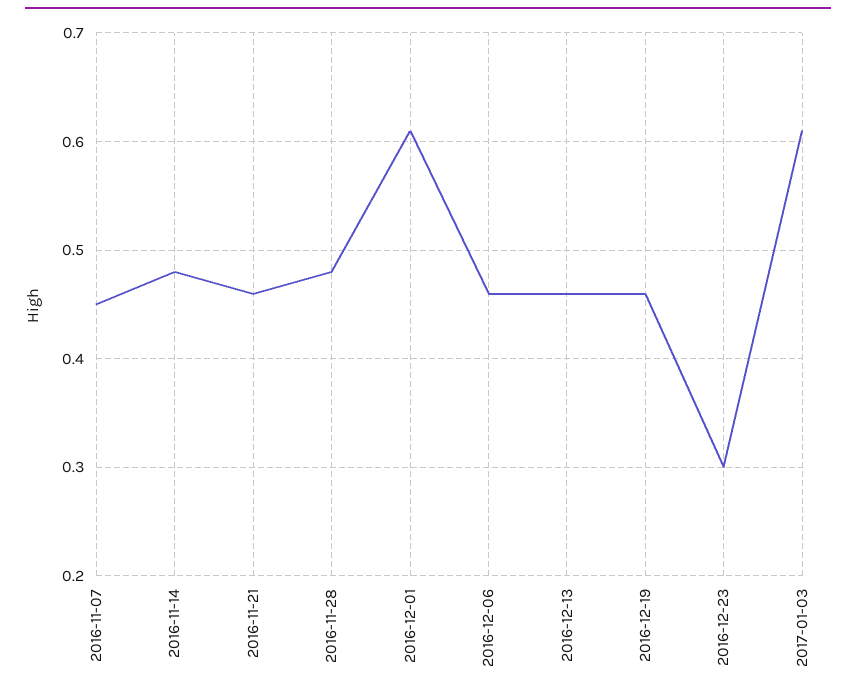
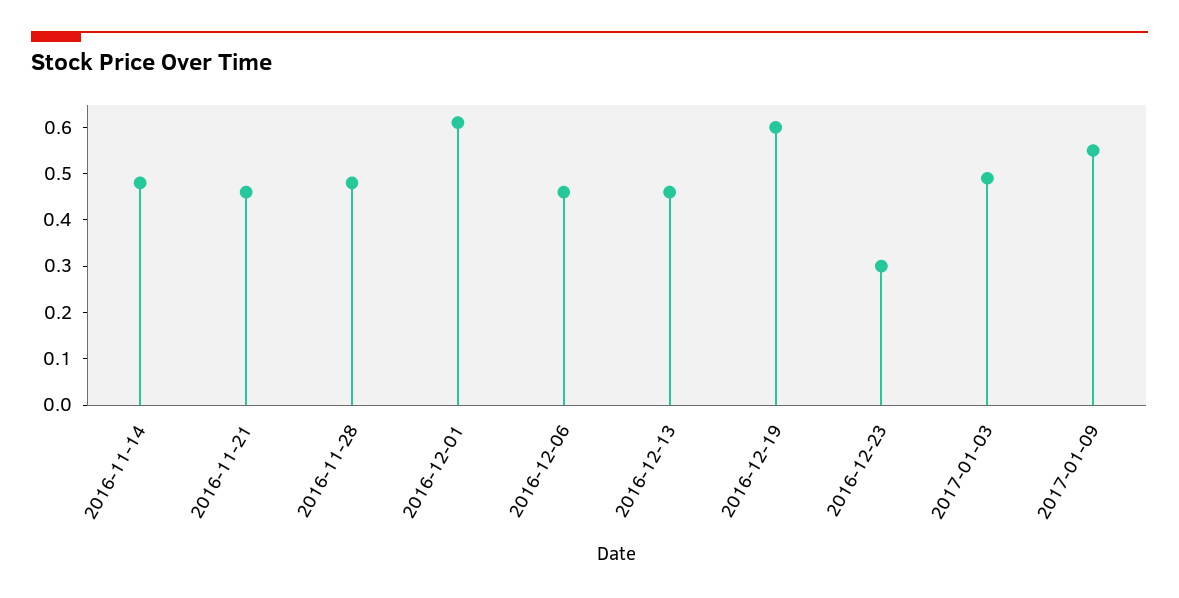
2016-11-07: 0.45 -> none
2016-12-19: 0.46 -> 0.6
2017-01-03: 0.61 -> 0.5
2017-01-09: none -> 0.55

